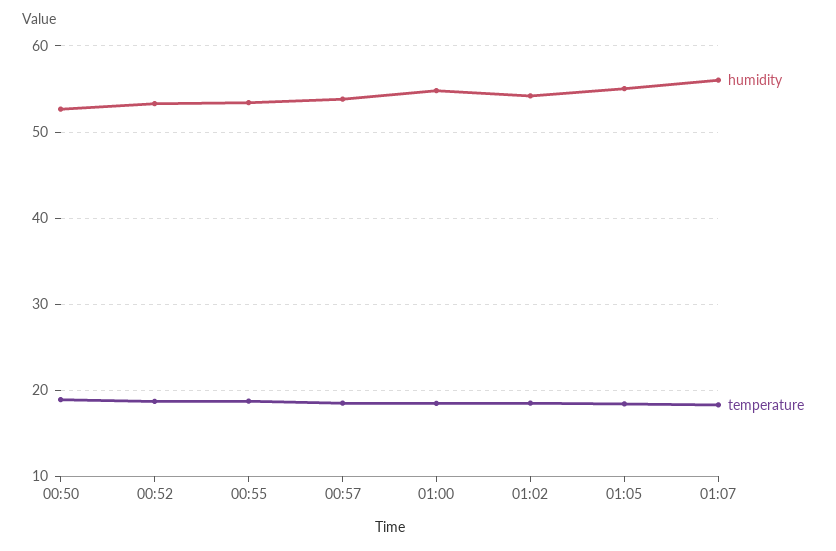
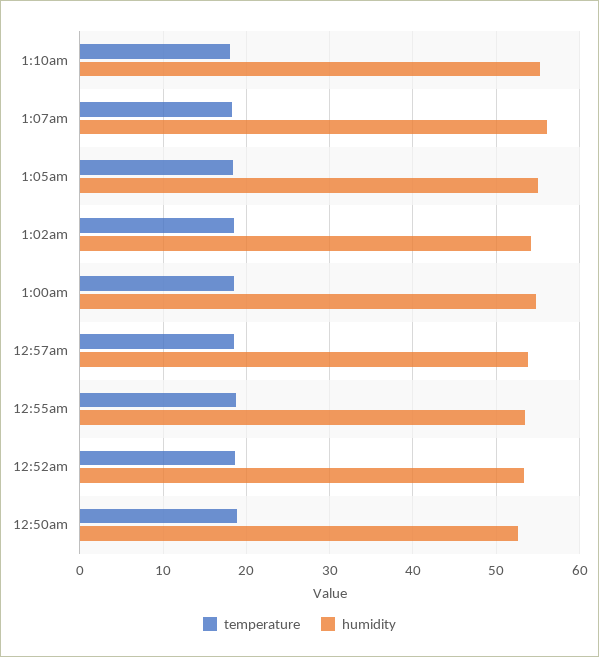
temperature, 1:10am: none -> 18
humidity, 1:10am: none -> 55

